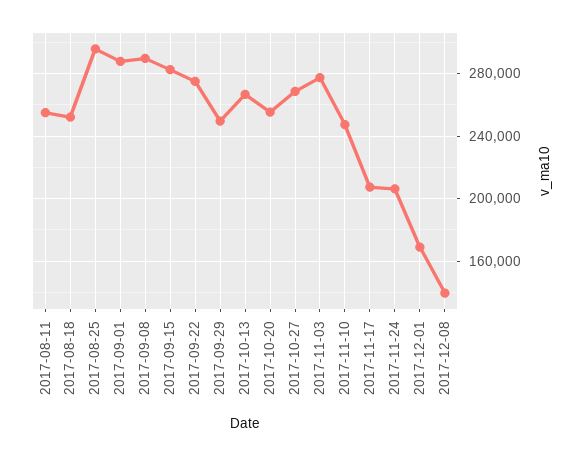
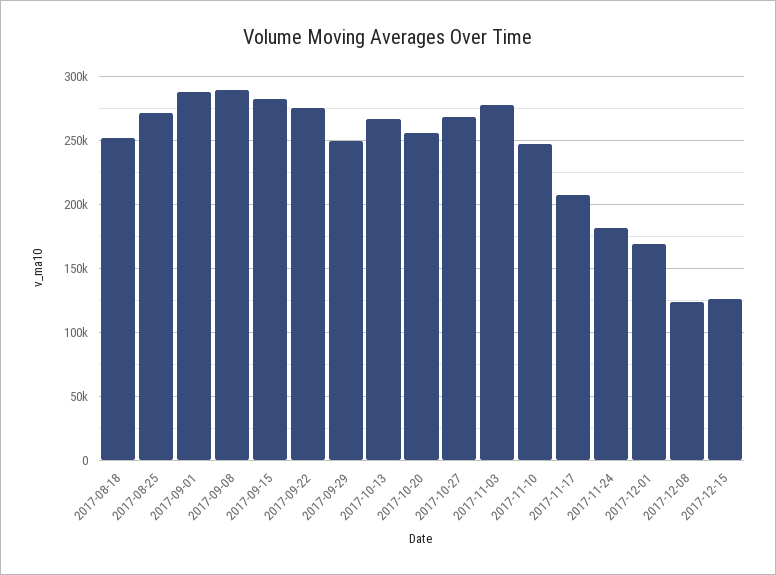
2017-08-11: 255000 -> none
2017-08-25: 295000 -> 270000
2017-11-24: 205000 -> 180000
2017-12-08: 140000 -> 125000
2017-12-15: none -> 125000

